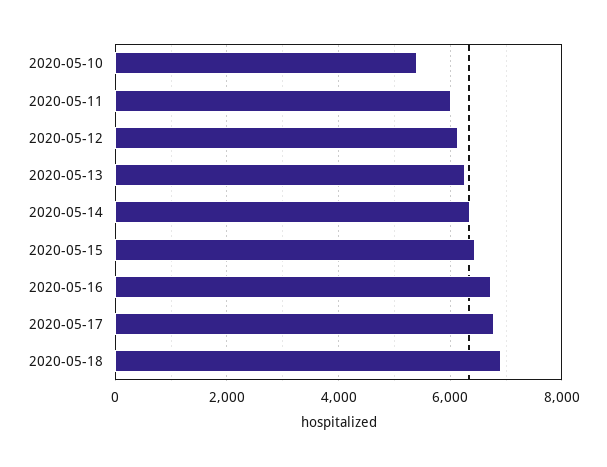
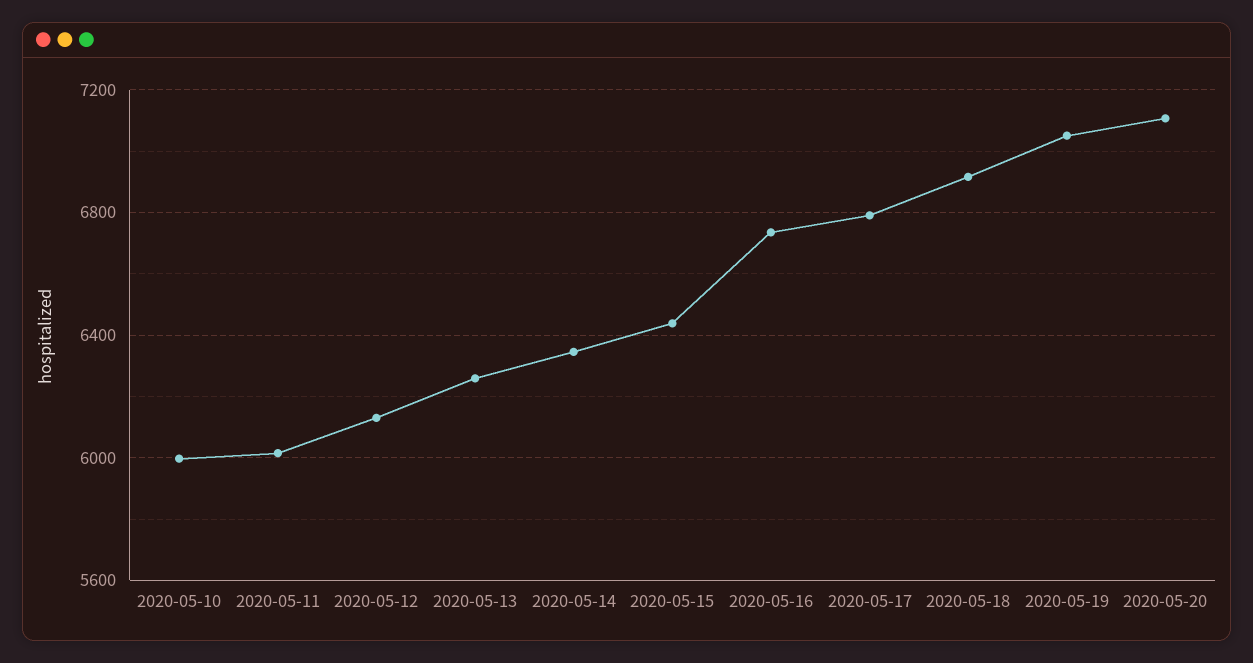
2020-05-10: 5400 -> 6000
2020-05-19: none -> 7050
2020-05-20: none -> 7100

